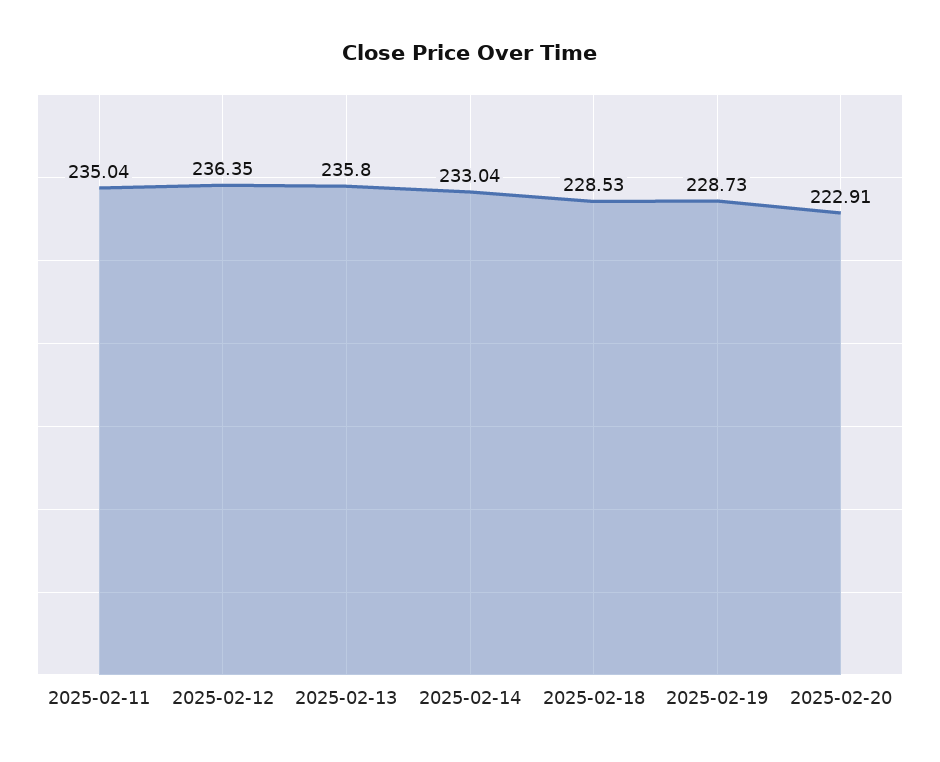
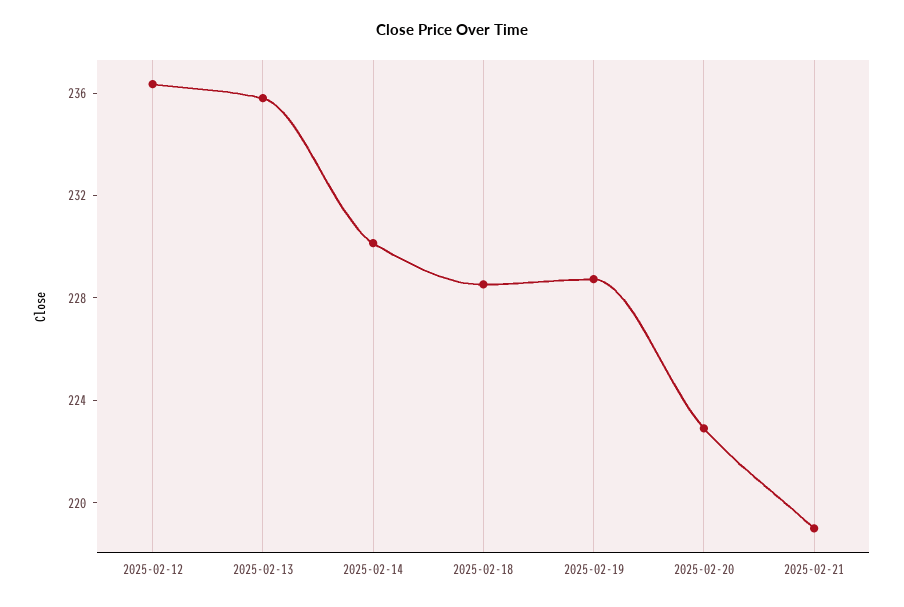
2025-02-11: 235.04 -> none
2025-02-14: 233.04 -> 230
2025-02-21: none -> 219

